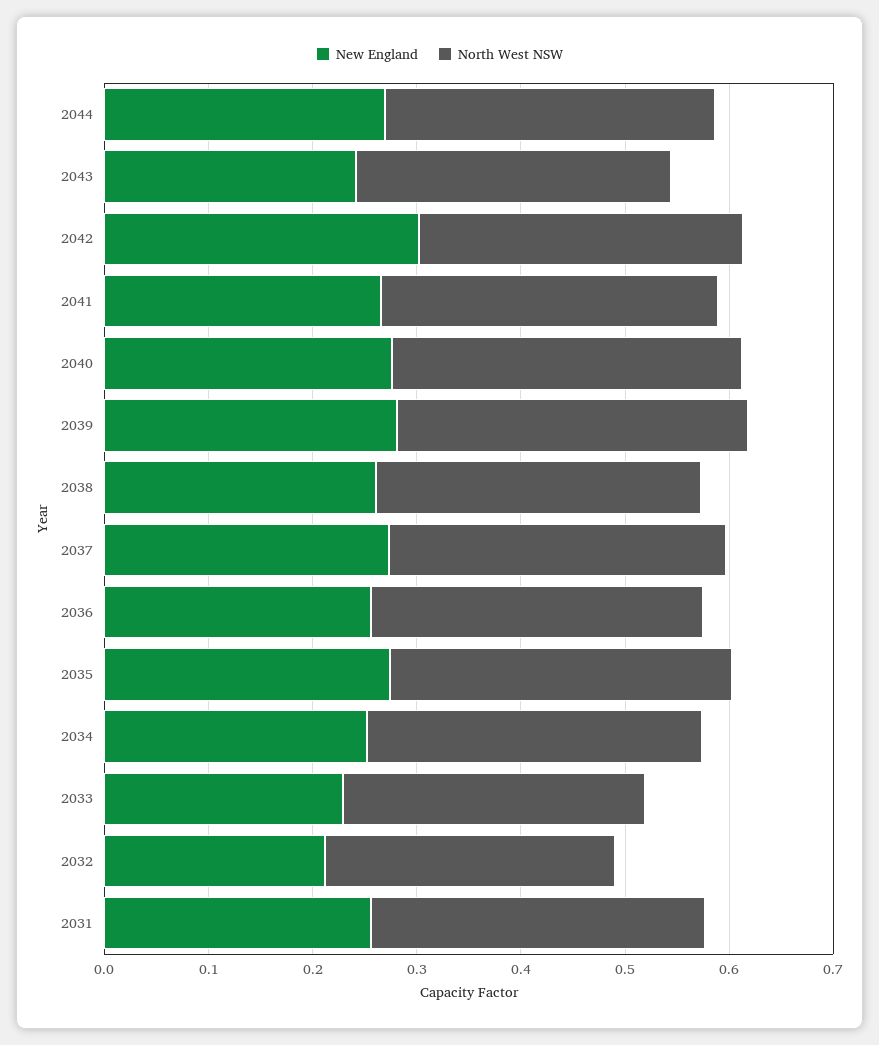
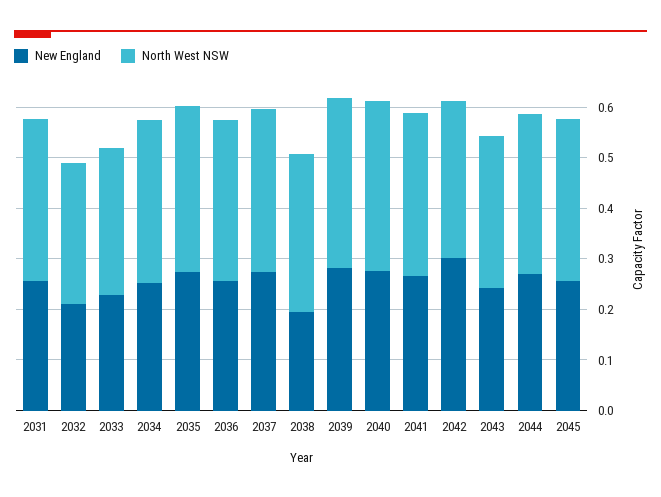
New England, 2038: 0.26 -> 0.2
New England, 2045: none -> 0.26
North West NSW, 2045: none -> 0.32

